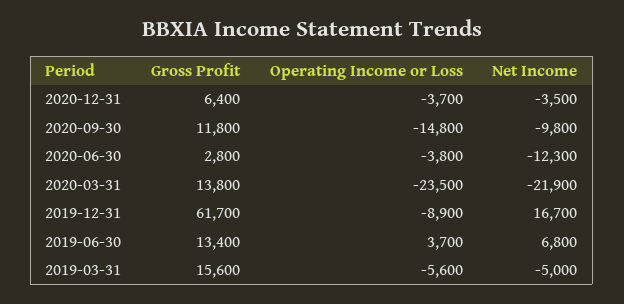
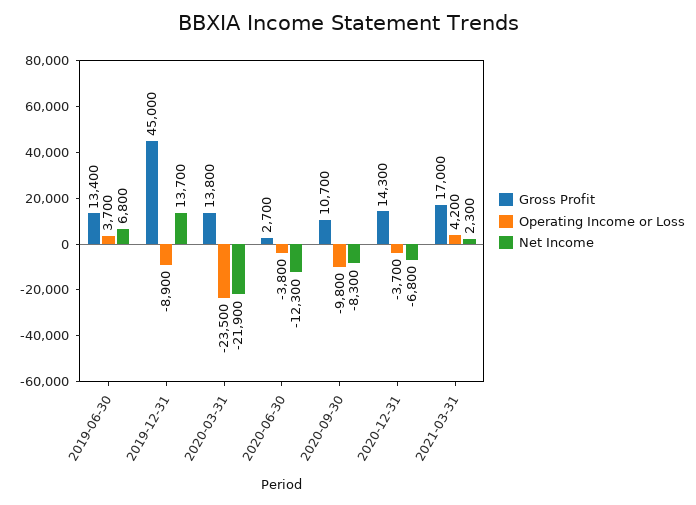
Gross Profit, 2020-12-31: 6400 -> 14300
Net Income, 2020-12-31: -3500 -> -6800
Gross Profit, 2020-09-30: 11800 -> 10700
Operating Income or Loss, 2020-09-30: -14800 -> -9800
Net Income, 2020-09-30: -9800 -> -8300
Gross Profit, 2020-06-30: 2800 -> 2700
Gross Profit, 2019-12-31: 61700 -> 45000
Net Income, 2019-12-31: 16700 -> 13700
Gross Profit, 2019-03-31: 15600 -> none
Operating Income or Loss, 2019-03-31: -5600 -> none
Net Income, 2019-03-31: -5000 -> none
Gross Profit, 2021-03-31: none -> 17000
Operating Income or Loss, 2021-03-31: none -> 4200
Net Income, 2021-03-31: none -> 2300

